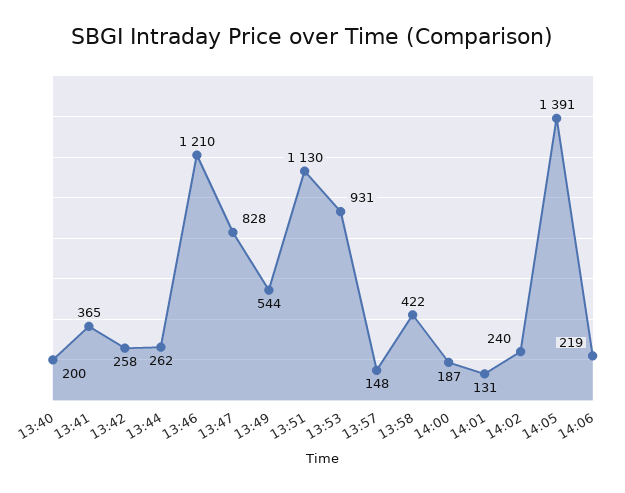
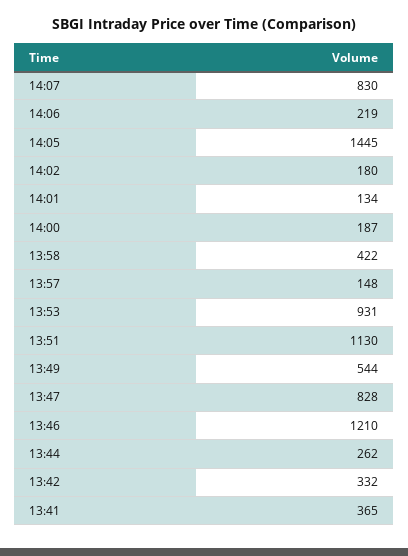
13:40: 200 -> none
13:42: 258 -> 332
14:01: 131 -> 134
14:02: 240 -> 180
14:05: 1391 -> 1445
14:07: none -> 830

